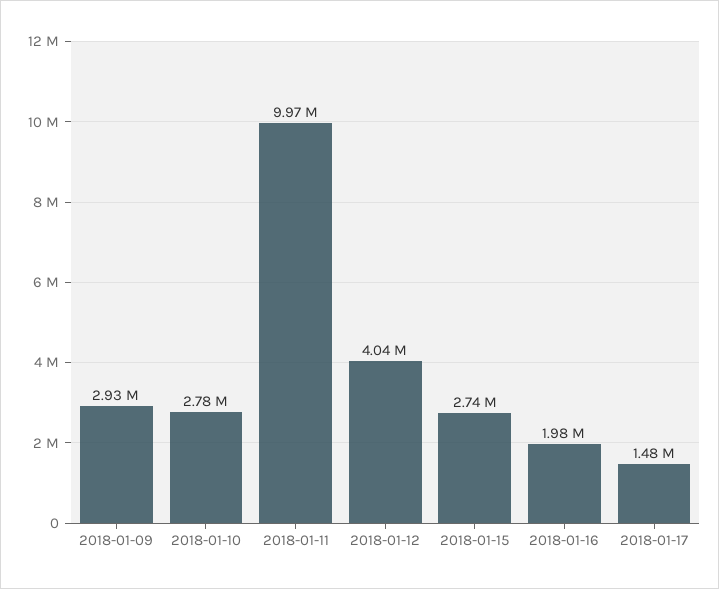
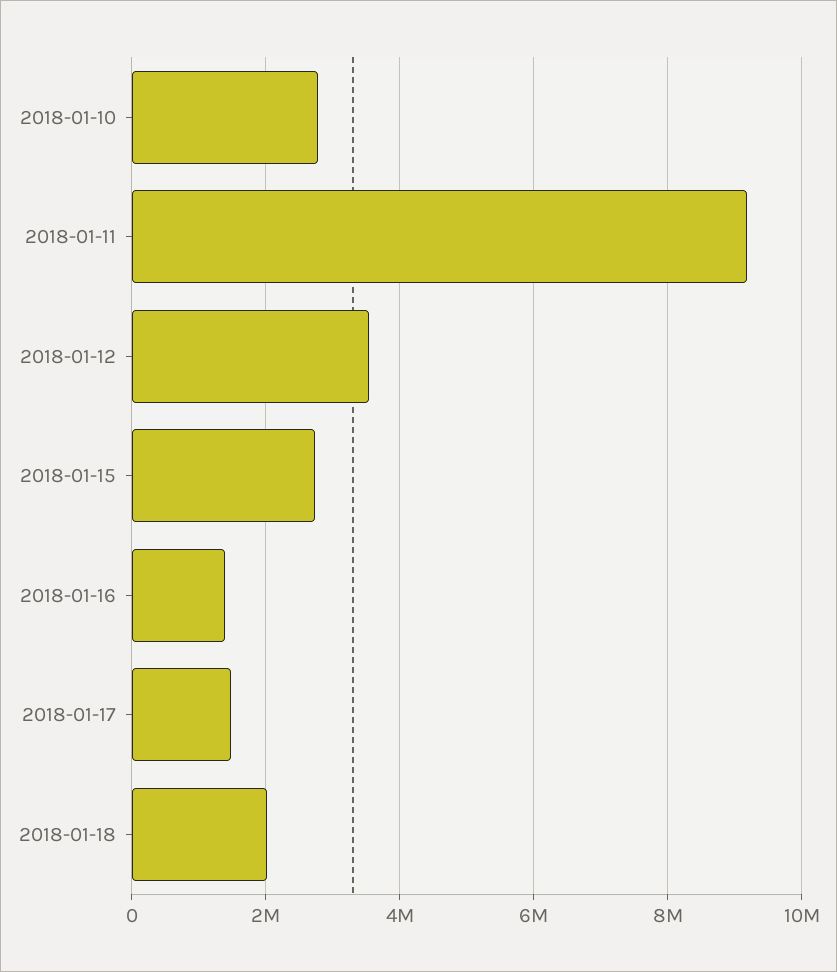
2018-01-09: 2930000 -> none
2018-01-11: 9970000 -> 9200000
2018-01-12: 4040000 -> 3600000
2018-01-16: 1980000 -> 1400000
2018-01-18: none -> 2000000

